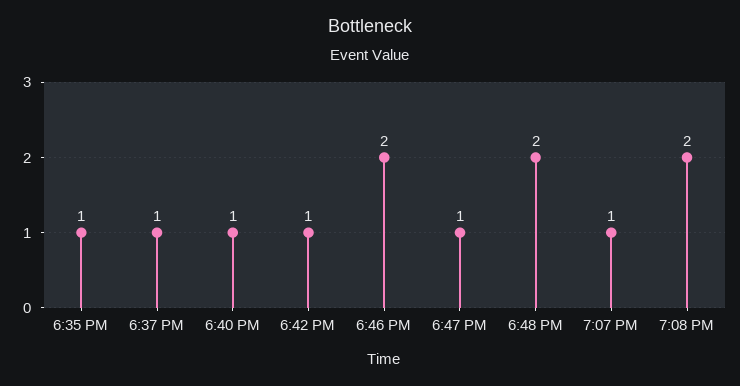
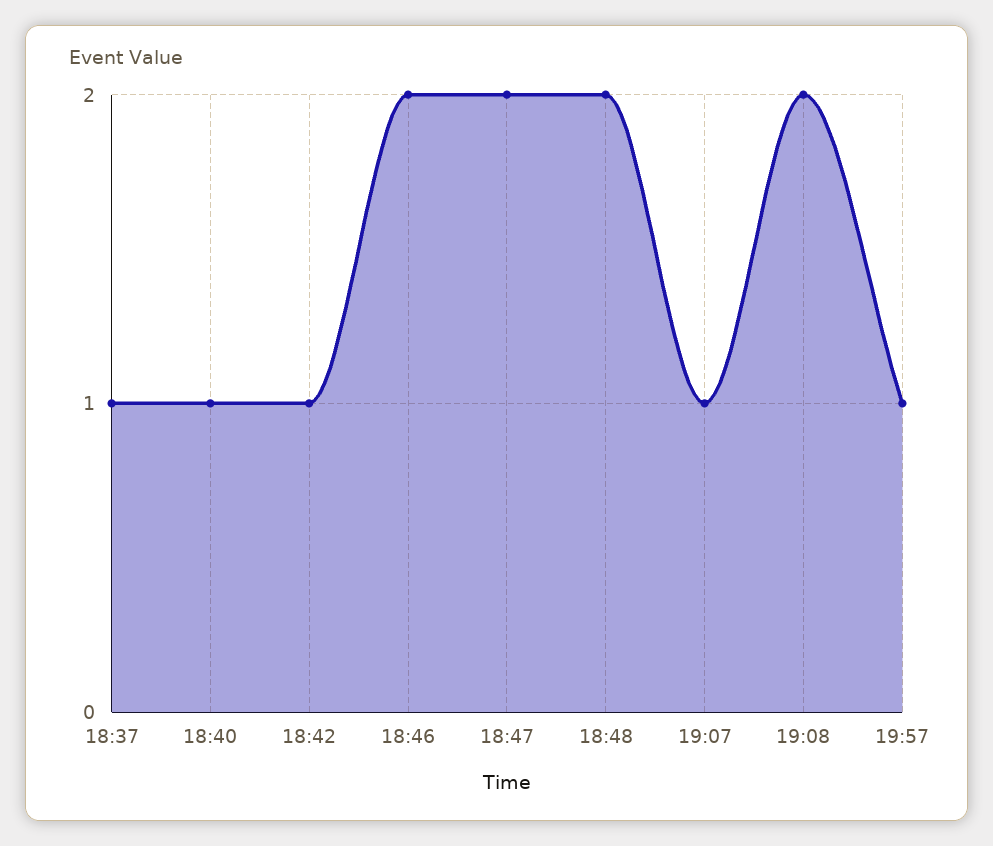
6:35 PM: 1 -> none
6:47 PM: 1 -> 2
19:57: none -> 1

